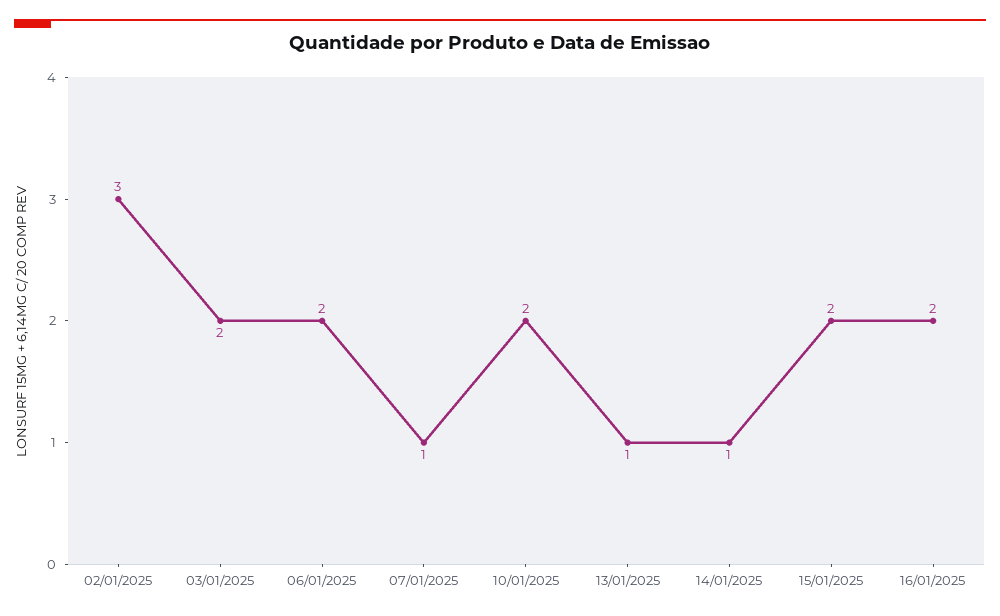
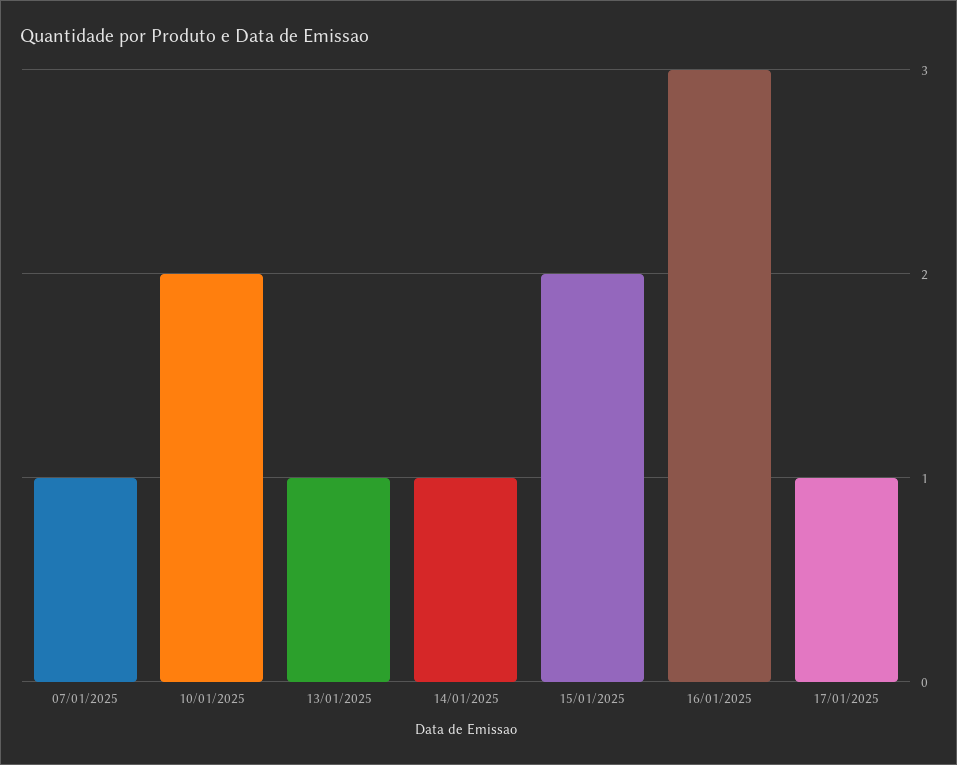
02/01/2025: 3 -> none
03/01/2025: 2 -> none
06/01/2025: 2 -> none
16/01/2025: 2 -> 3
17/01/2025: none -> 1

